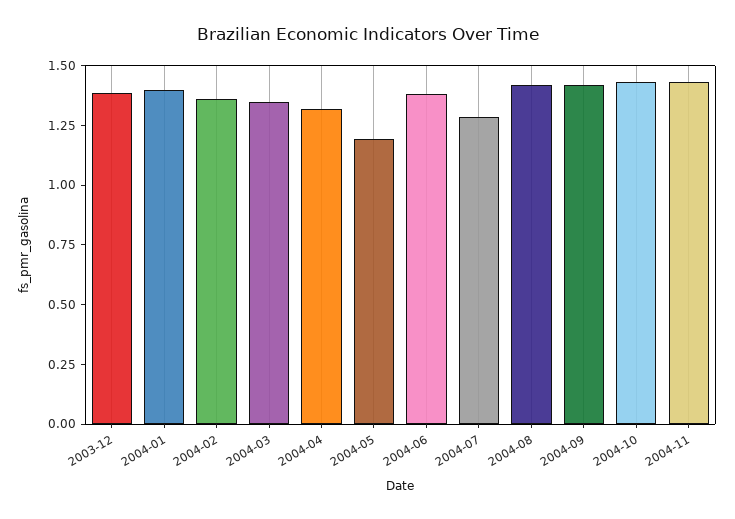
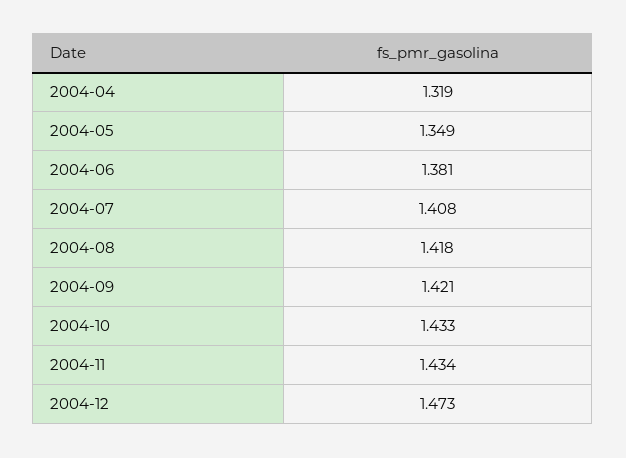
2003-12: 1.4 -> none
2004-01: 1.4 -> none
2004-02: 1.35 -> none
2004-03: 1.35 -> none
2004-05: 1.2 -> 1.349
2004-07: 1.3 -> 1.408
2004-12: none -> 1.473

